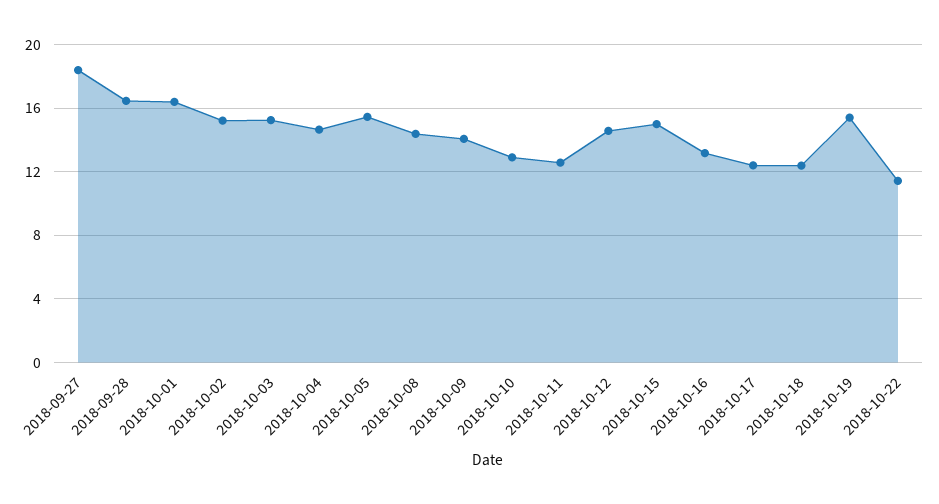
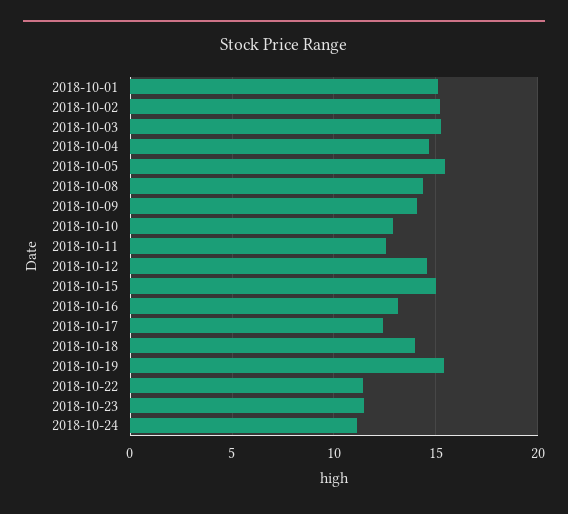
2018-09-27: 18.5 -> none
2018-09-28: 16.5 -> none
2018-10-01: 16.5 -> 15
2018-10-18: 12.5 -> 14
2018-10-23: none -> 11.5
2018-10-24: none -> 11

